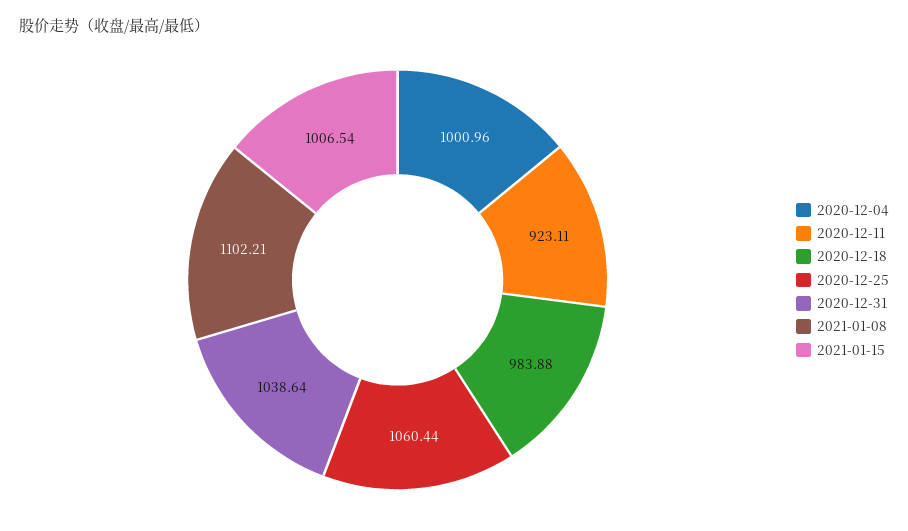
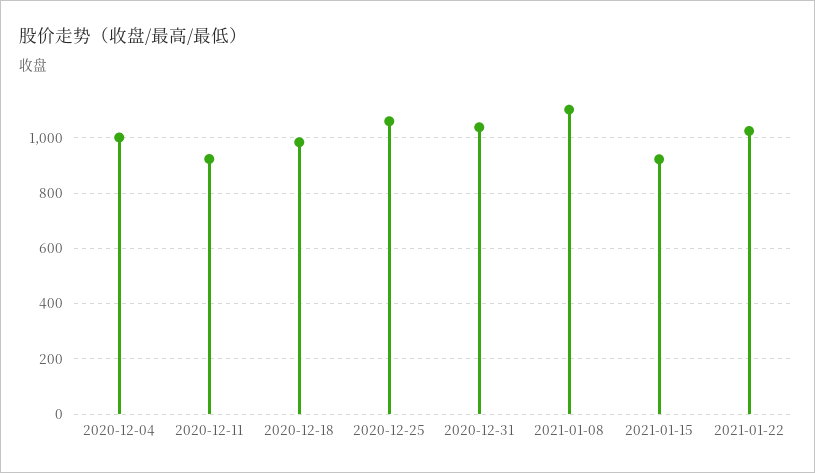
2021-01-15: 1006.54 -> 925
2021-01-22: none -> 1025

